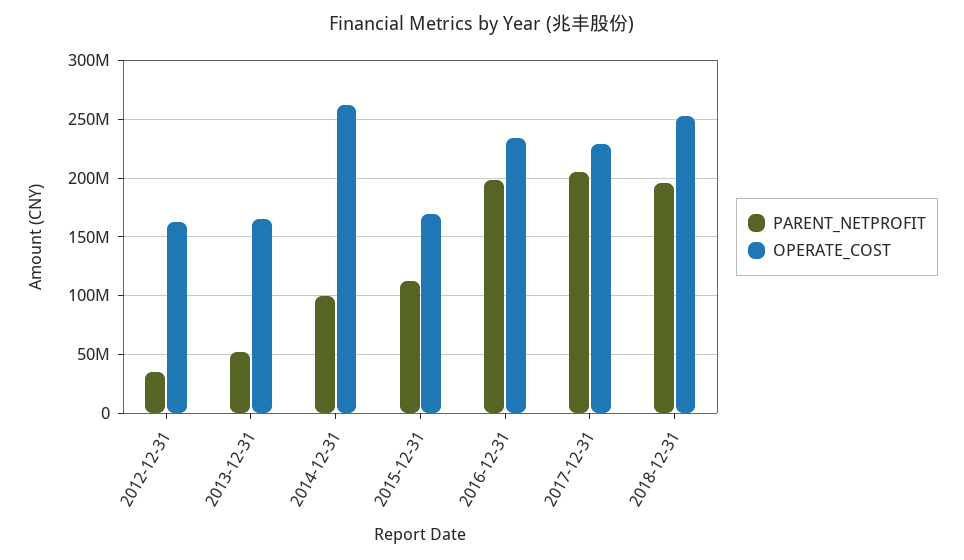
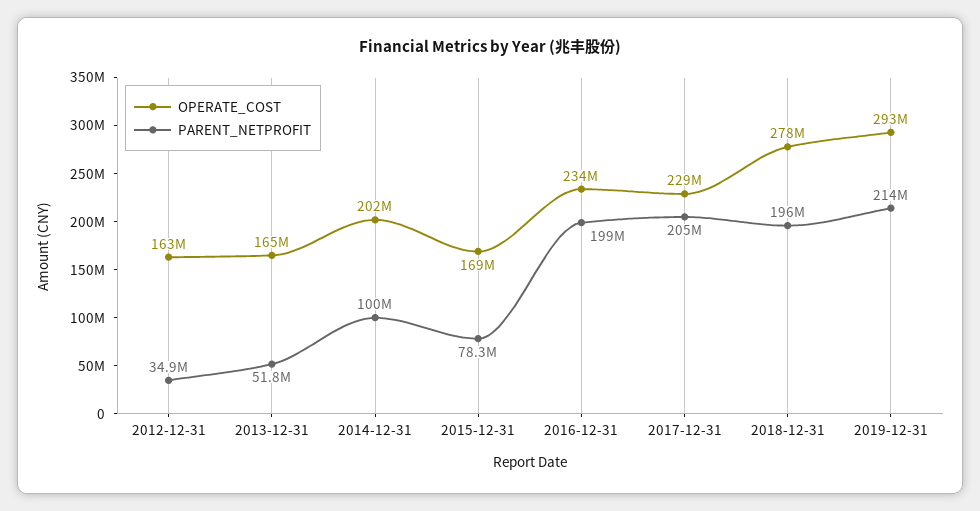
OPERATE_COST, 2014-12-31: 260000000 -> 202000000
PARENT_NETPROFIT, 2015-12-31: 110000000 -> 78300000
OPERATE_COST, 2018-12-31: 250000000 -> 278000000
OPERATE_COST, 2019-12-31: none -> 293000000
PARENT_NETPROFIT, 2019-12-31: none -> 214000000

